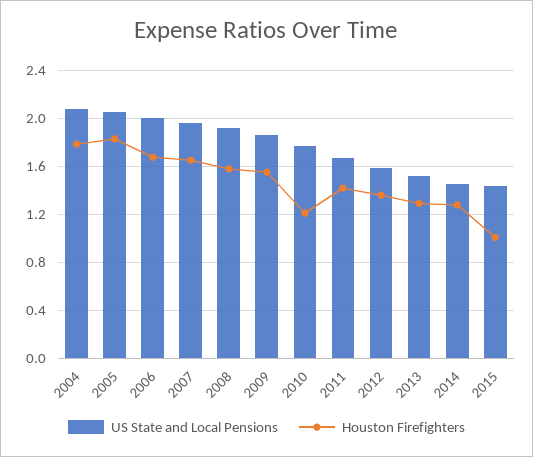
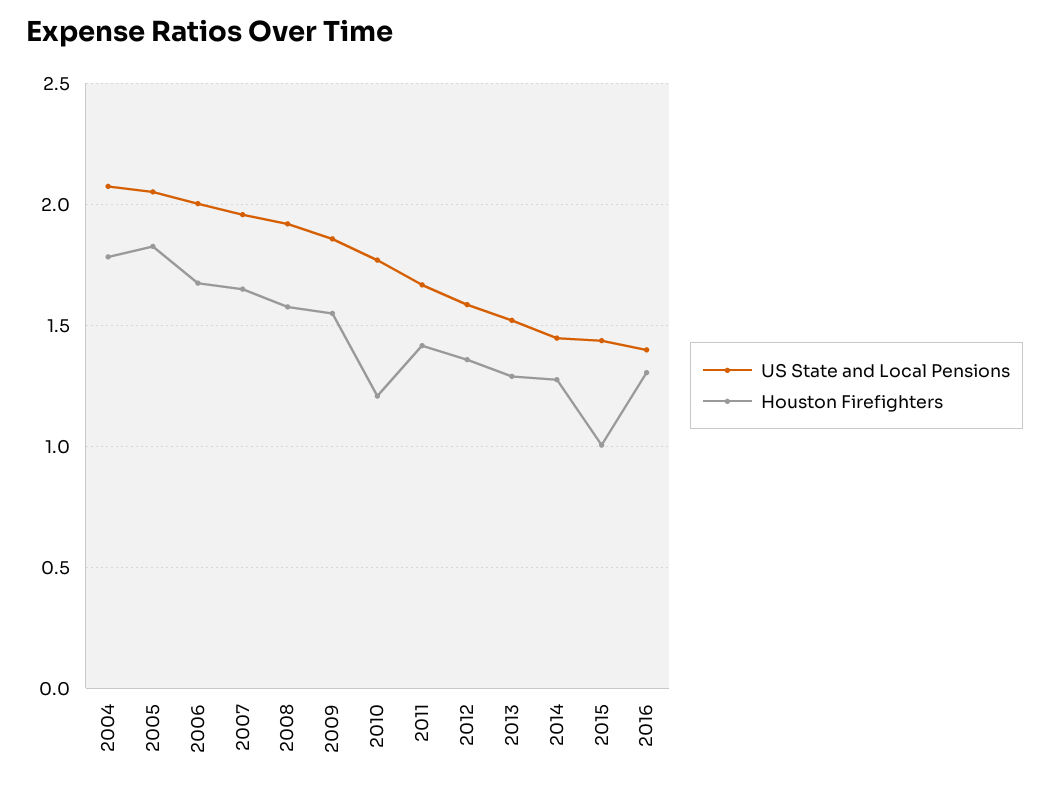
US State and Local Pensions, 2016: none -> 1.4
Houston Firefighters, 2016: none -> 1.3

